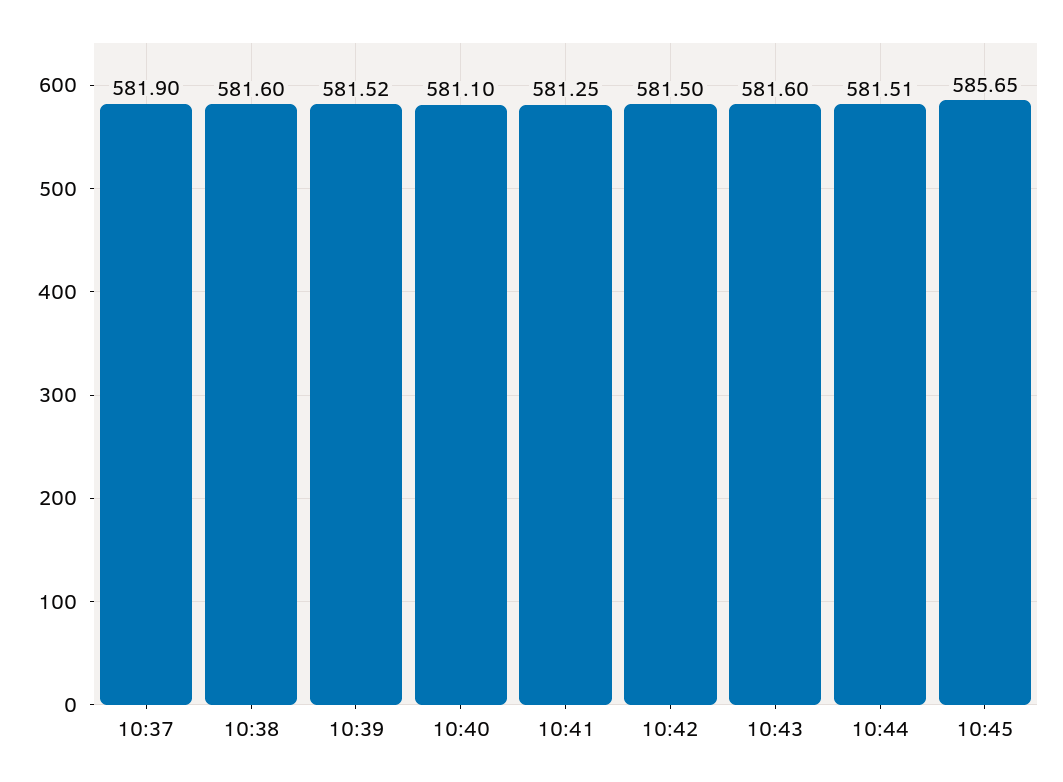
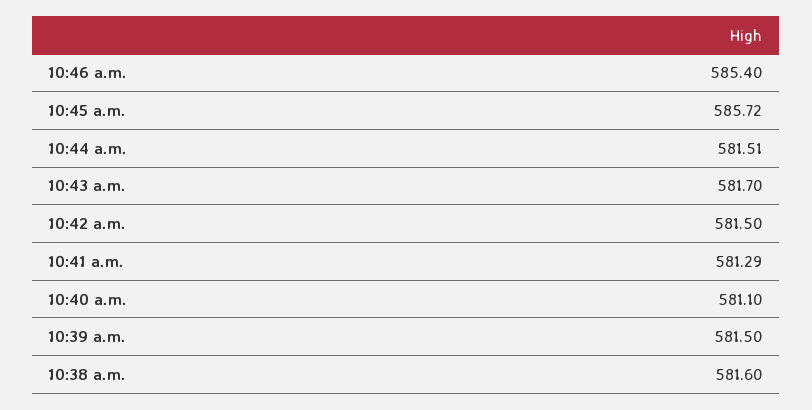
10:37: 581.9 -> none
10:39: 581.52 -> 581.5
10:41: 581.25 -> 581.29
10:43: 581.6 -> 581.7
10:45: 585.65 -> 585.72
10:46 a.m.: none -> 585.4

